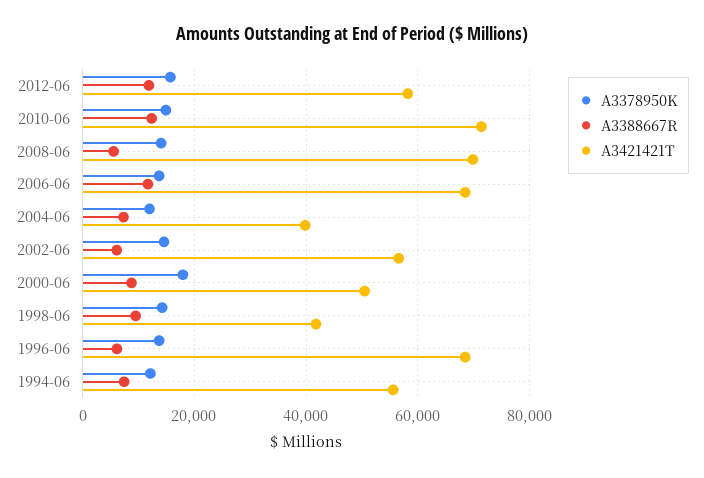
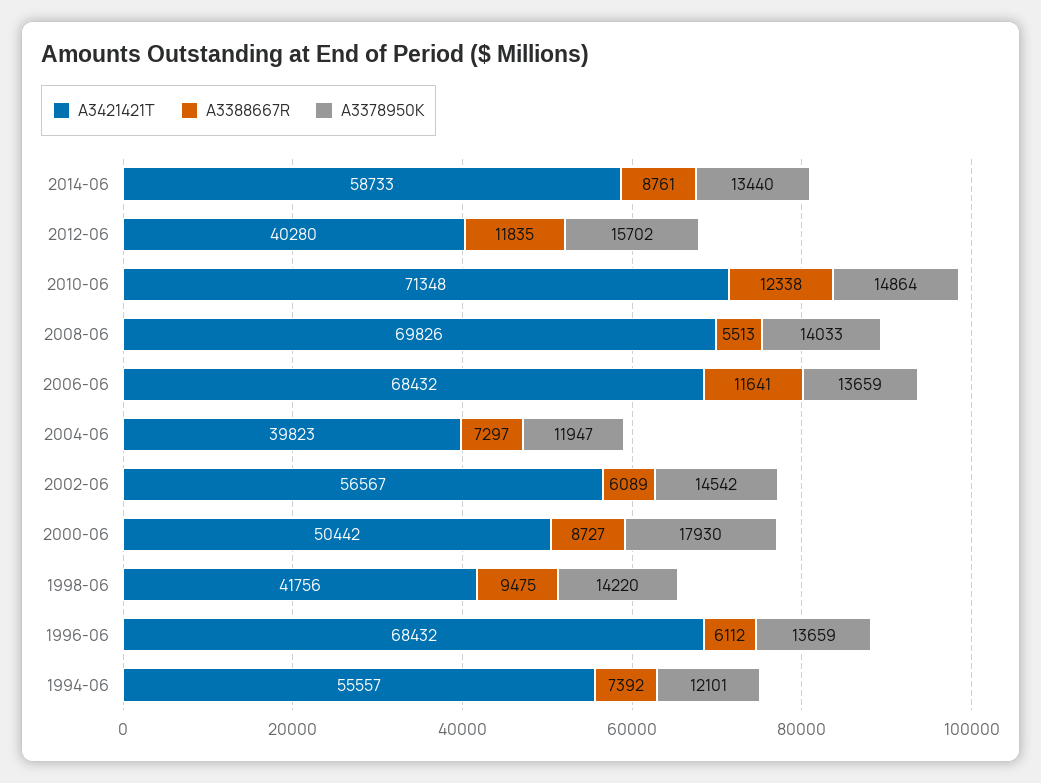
A3421421T, 2012-06: 58000 -> 40280
A3421421T, 2014-06: none -> 58733
A3388667R, 2014-06: none -> 8761
A3378950K, 2014-06: none -> 13440

